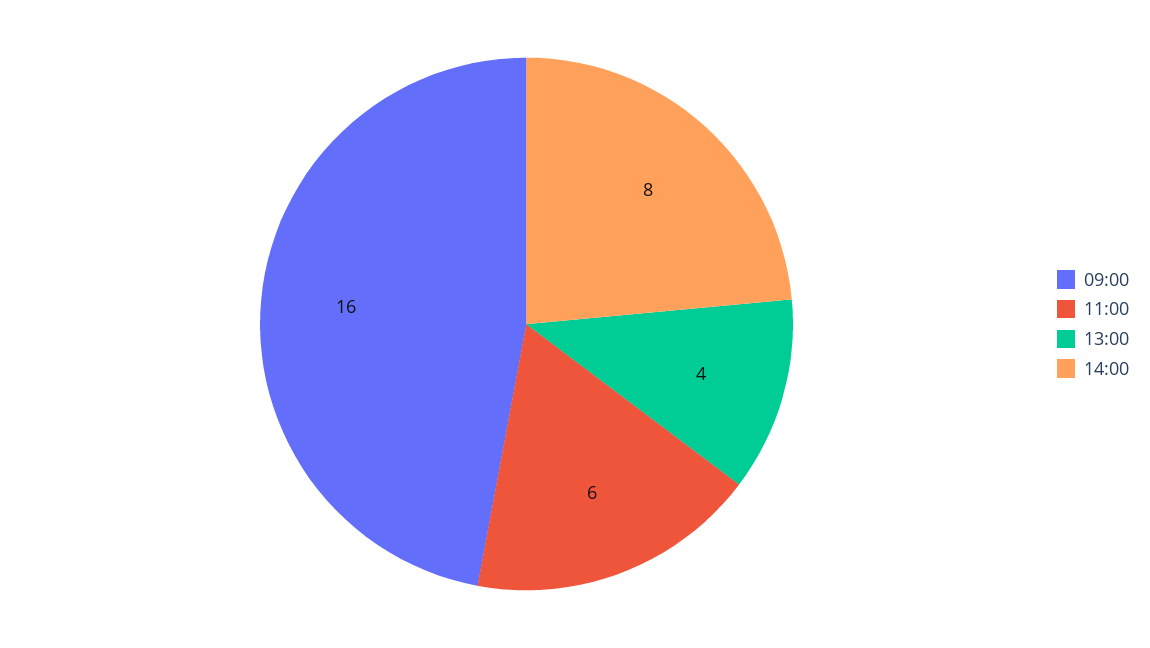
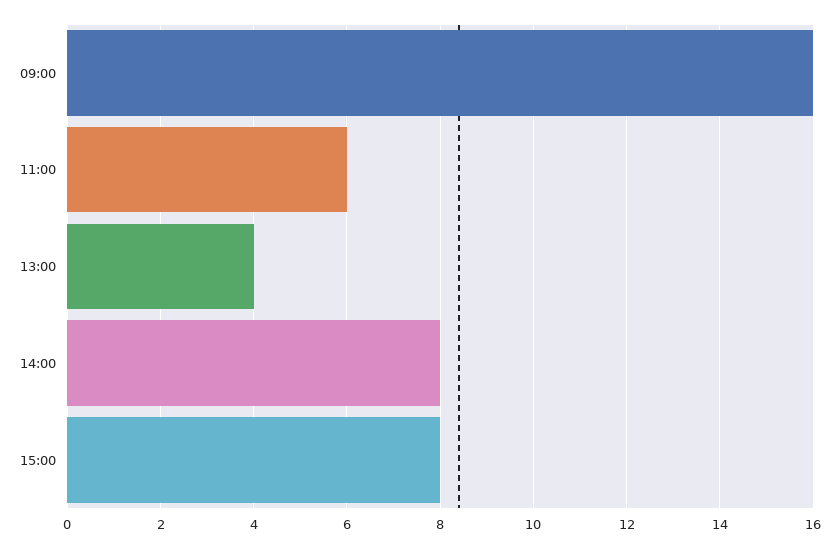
15:00: none -> 8

